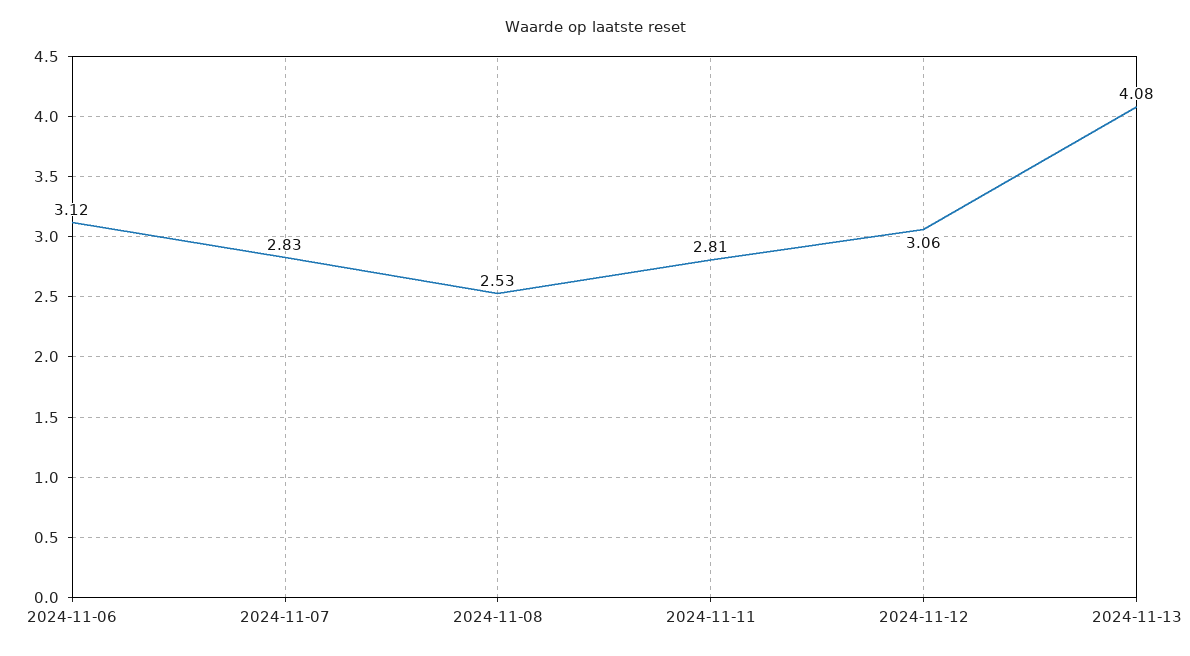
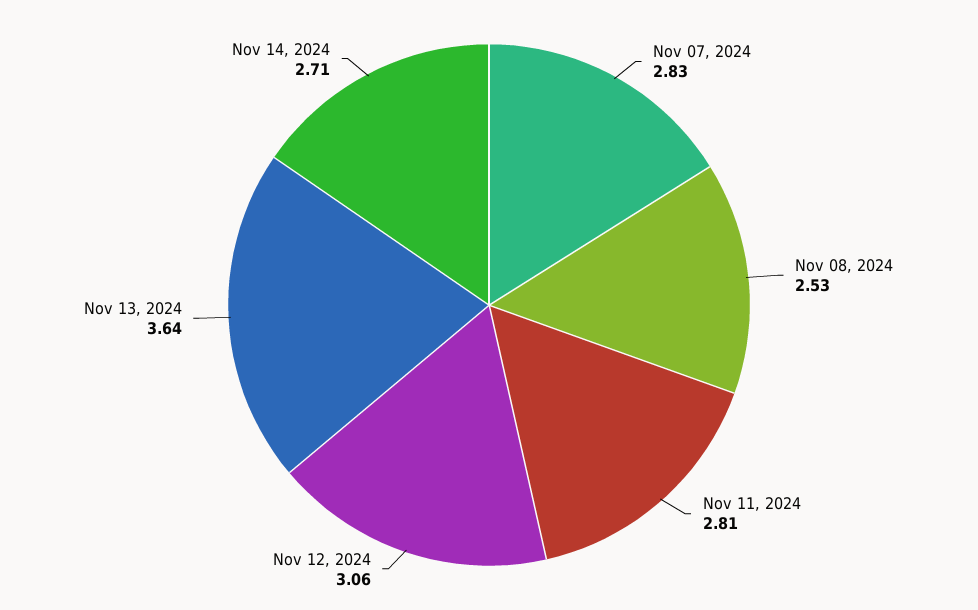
2024-11-06: 3.12 -> none
2024-11-13: 4.08 -> 3.64
Nov 14, 2024: none -> 2.71

